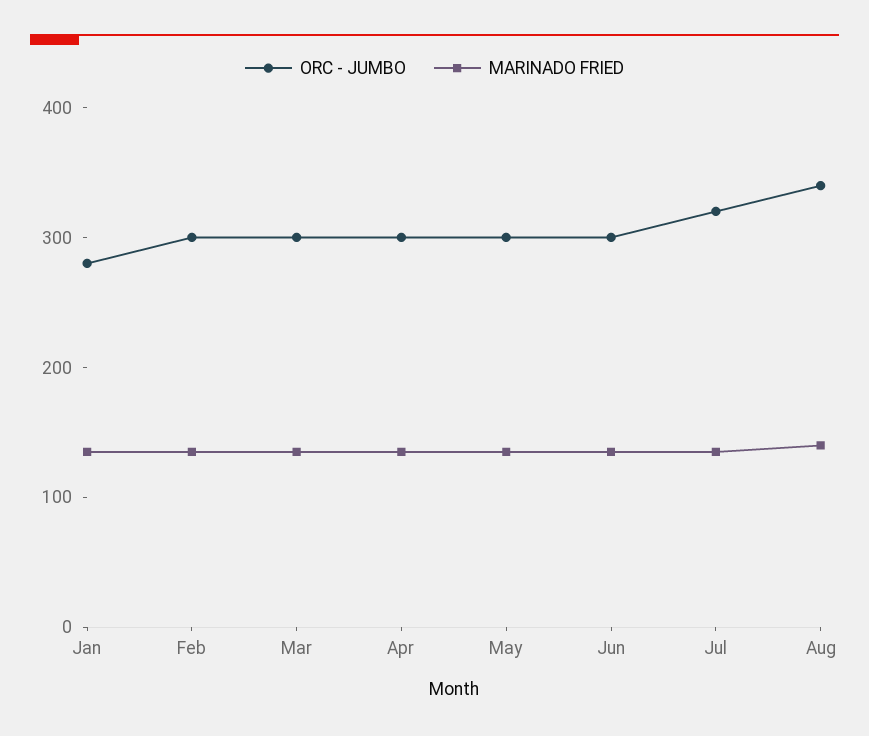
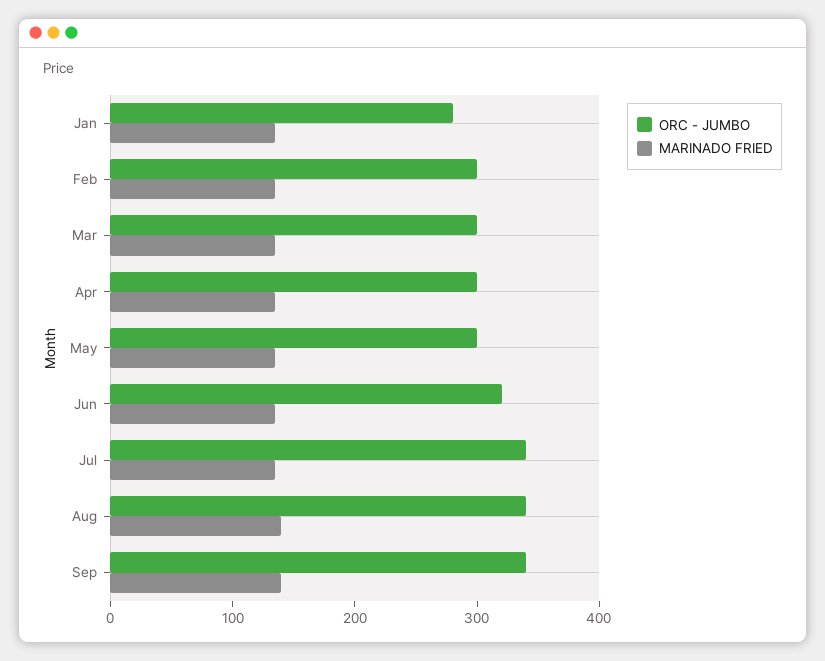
ORC - JUMBO, Jun: 300 -> 320
ORC - JUMBO, Jul: 320 -> 340
ORC - JUMBO, Sep: none -> 340
MARINADO FRIED, Sep: none -> 140

